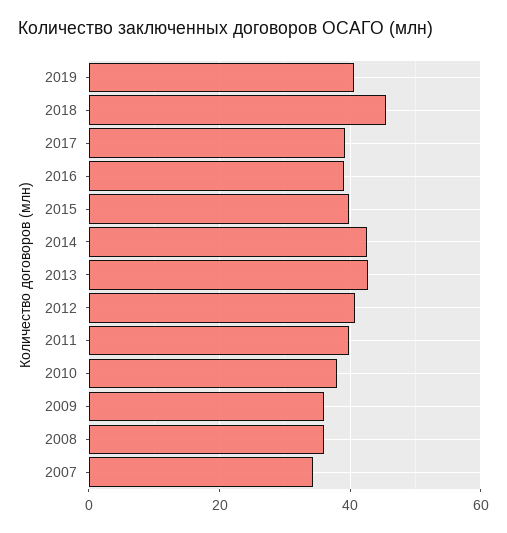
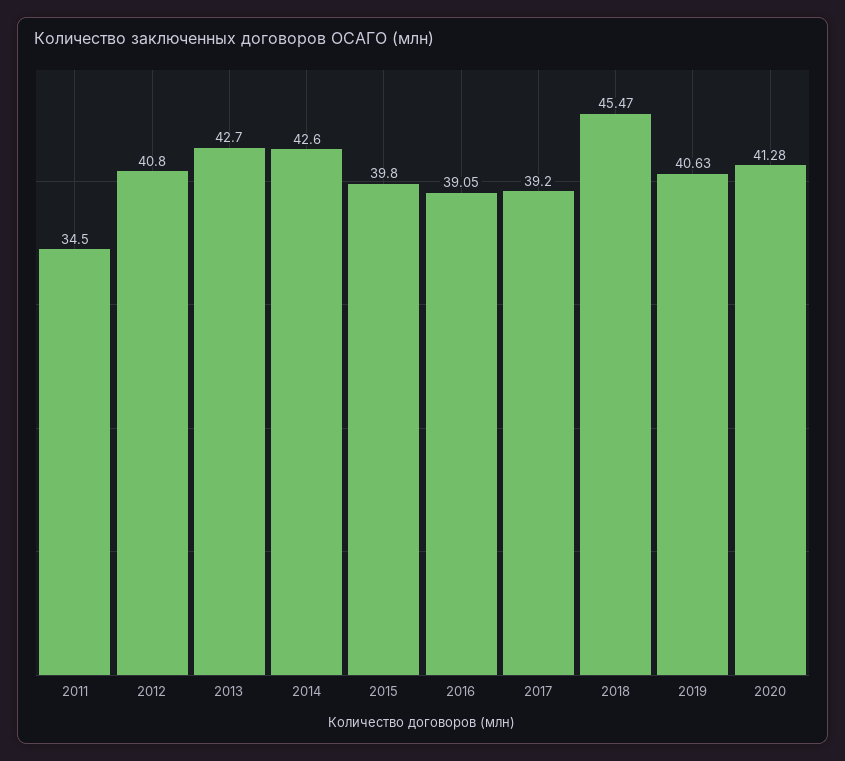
2011: 40 -> 34.5
2010: 38 -> none
2009: 36 -> none
2008: 36 -> none
2007: 34 -> none
2020: none -> 41.28

